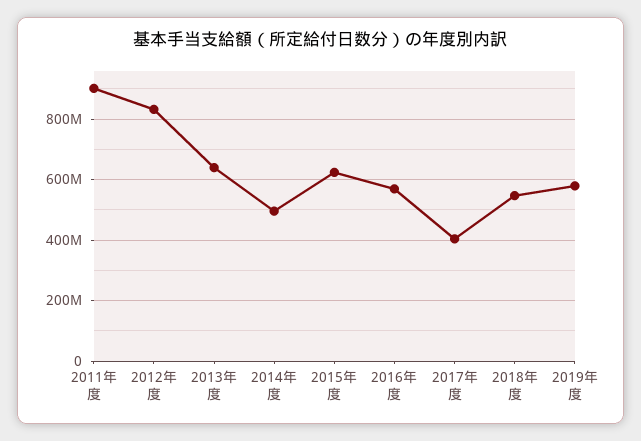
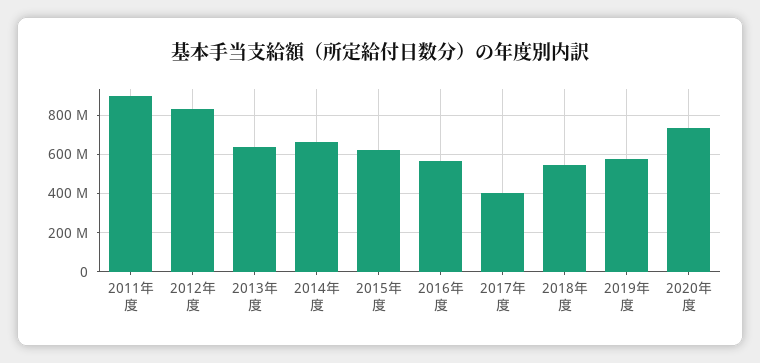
2014年度: 500000000 -> 650000000
2020年度: none -> 750000000

